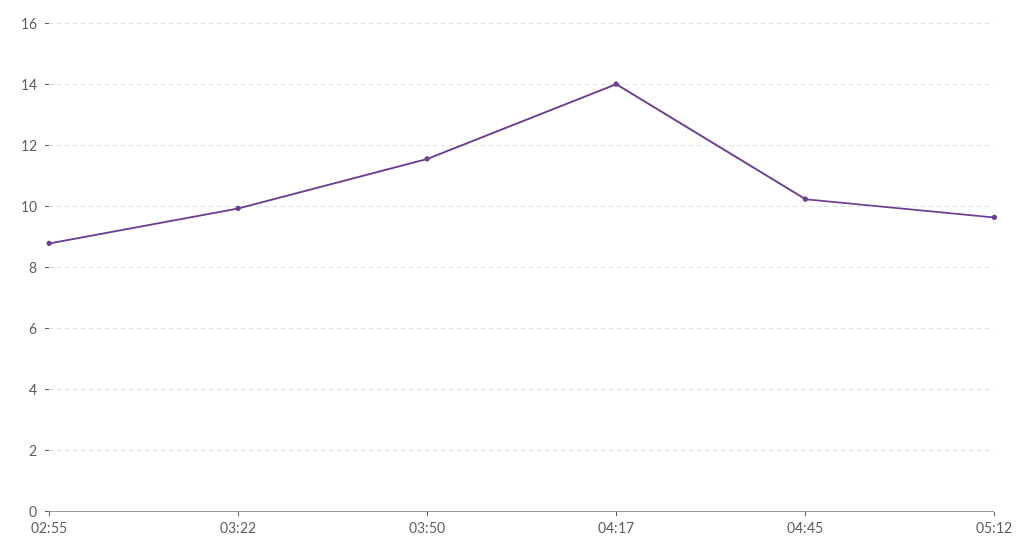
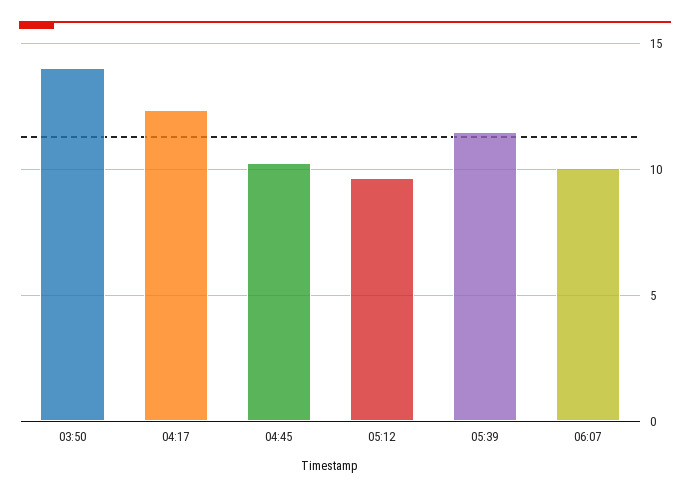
02:55: 8.8 -> none
03:22: 10 -> none
03:50: 11.6 -> 14
04:17: 14 -> 12.5
05:39: none -> 11.5
06:07: none -> 10

